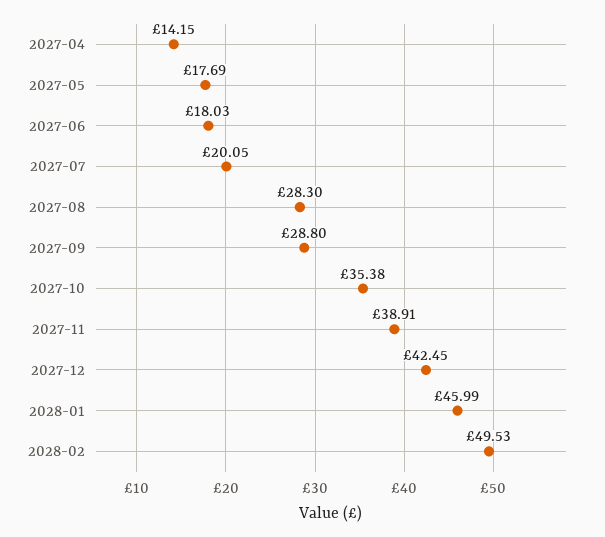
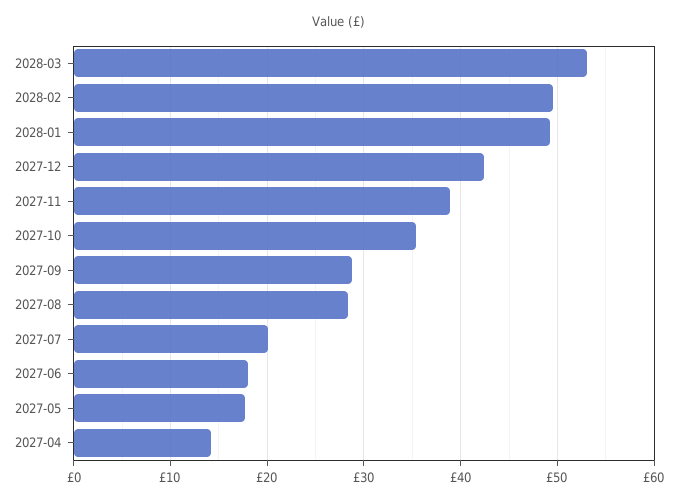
2028-01: 45.99 -> 49
2028-03: none -> 53

